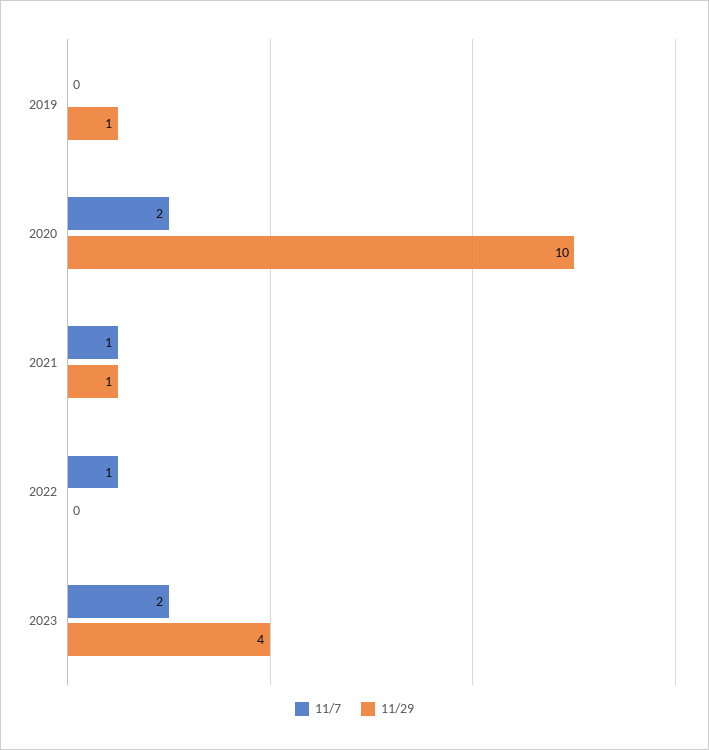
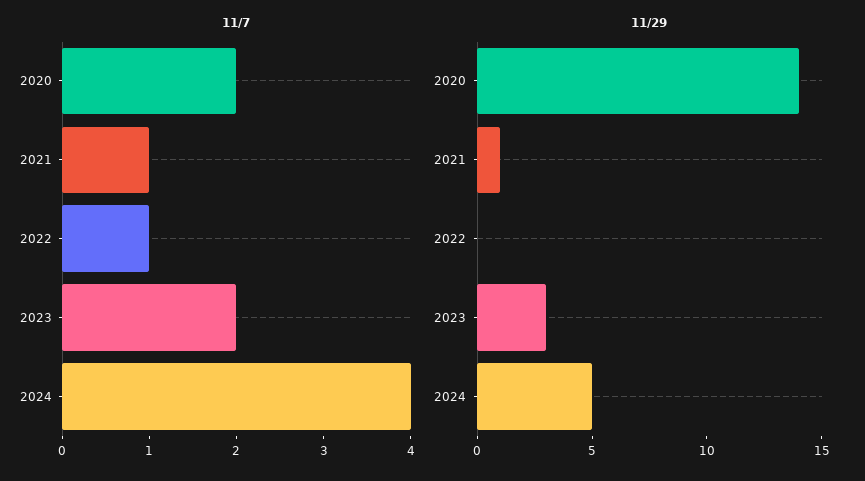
11/7, 2019: 0 -> none
11/29, 2019: 1 -> none
11/29, 2020: 10 -> 14
11/29, 2023: 4 -> 3
11/7, 2024: none -> 4
11/29, 2024: none -> 5

